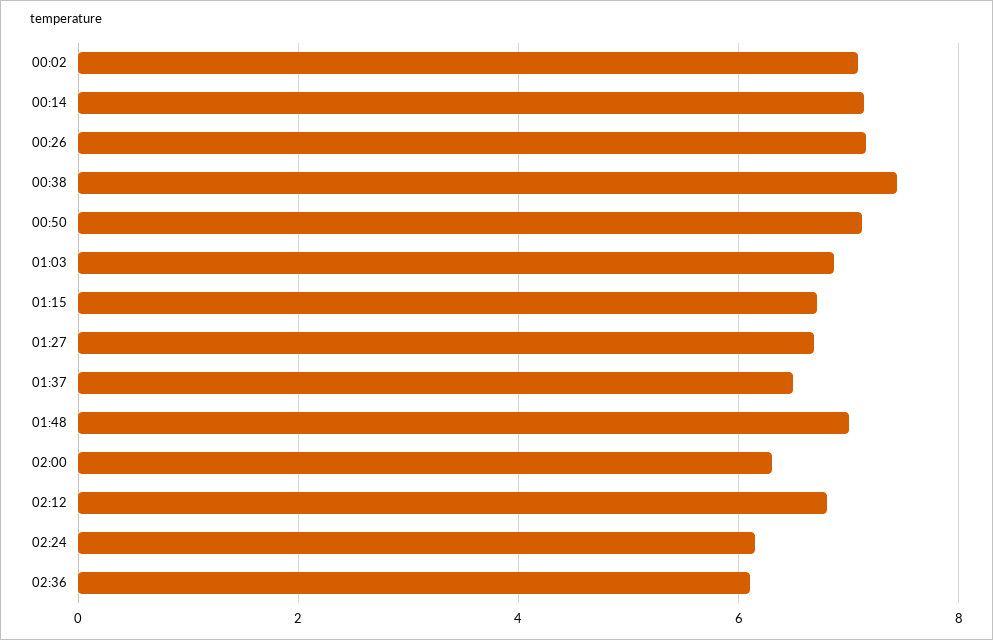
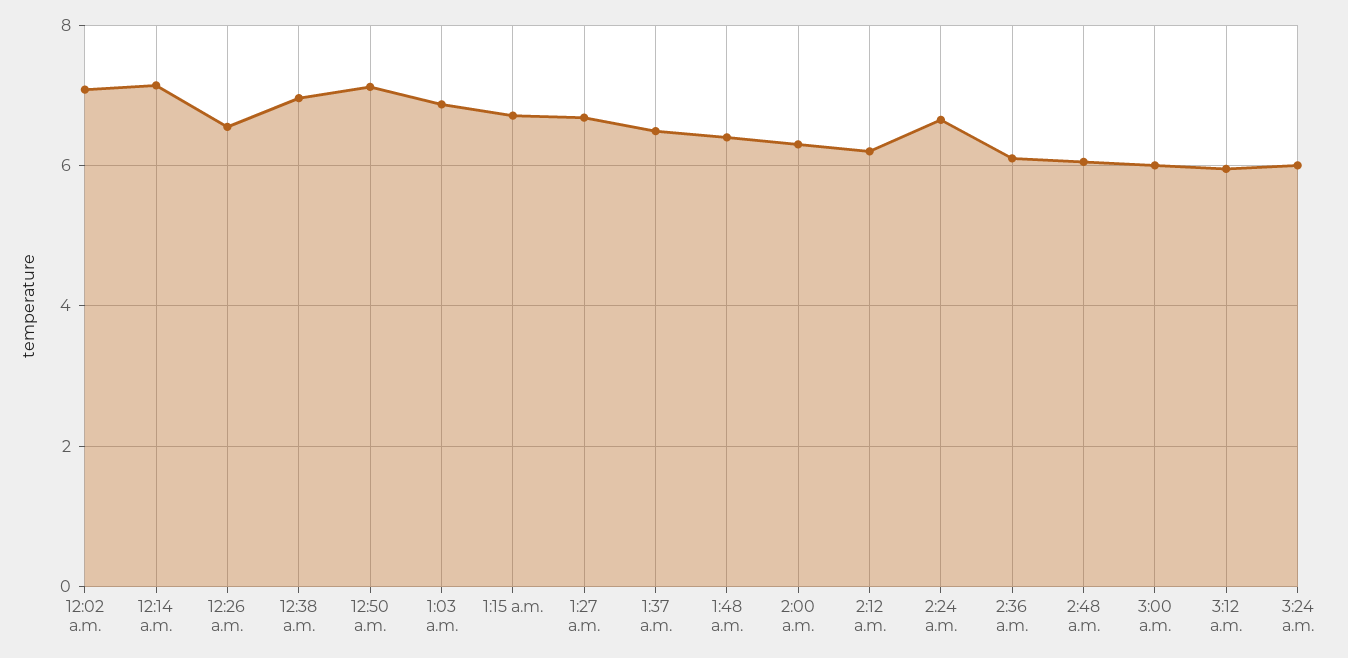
00:26: 7.2 -> 6.6
00:38: 7.4 -> 7
01:48: 7 -> 6.4
02:12: 6.8 -> 6.2
02:24: 6.2 -> 6.6
2:48 a.m.: none -> 6
3:00 a.m.: none -> 6
3:12 a.m.: none -> 6
3:24 a.m.: none -> 6

